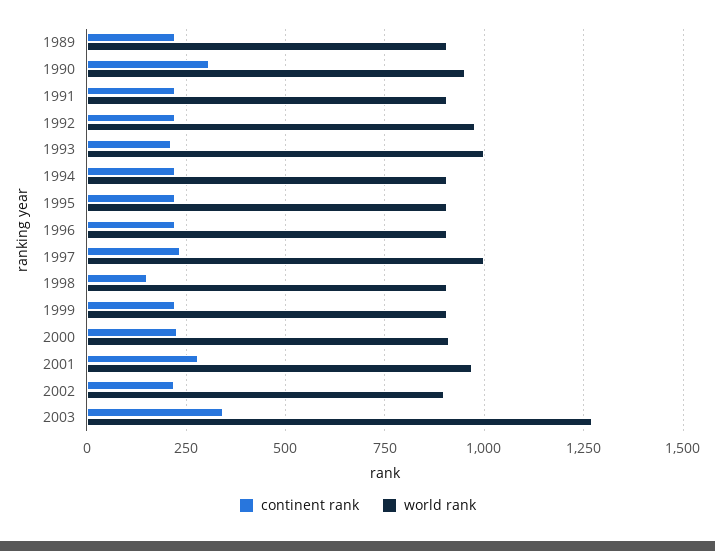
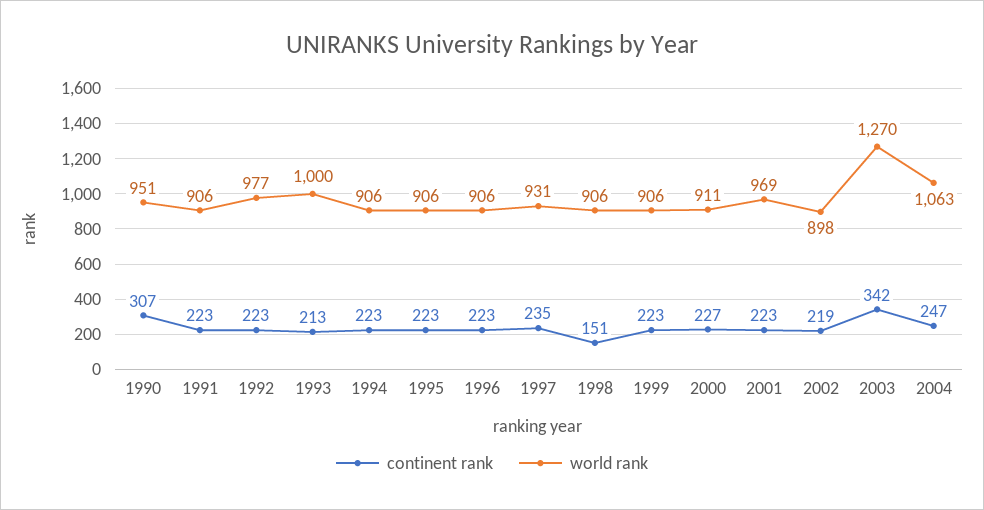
continent rank, 1989: 225 -> none
world rank, 1989: 900 -> none
world rank, 1997: 1000 -> 931
continent rank, 2001: 275 -> 223
continent rank, 2004: none -> 247
world rank, 2004: none -> 1063

